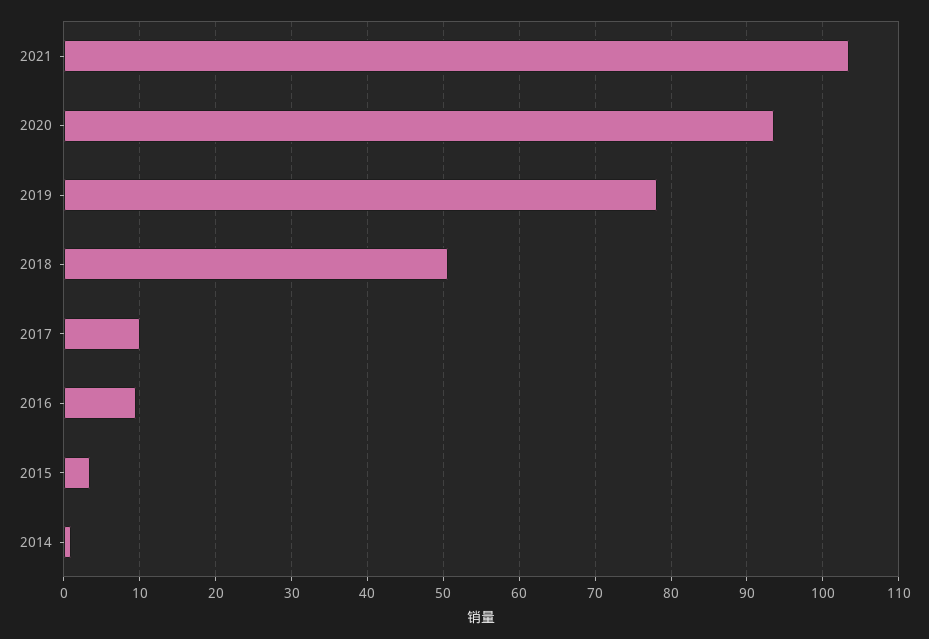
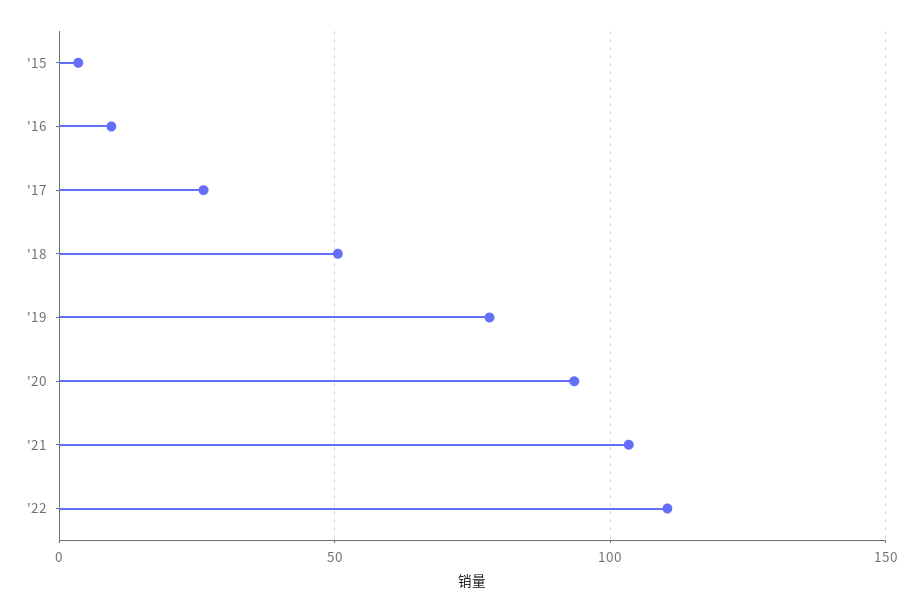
2017: 10 -> 25
2014: 1 -> none
'22: none -> 110

